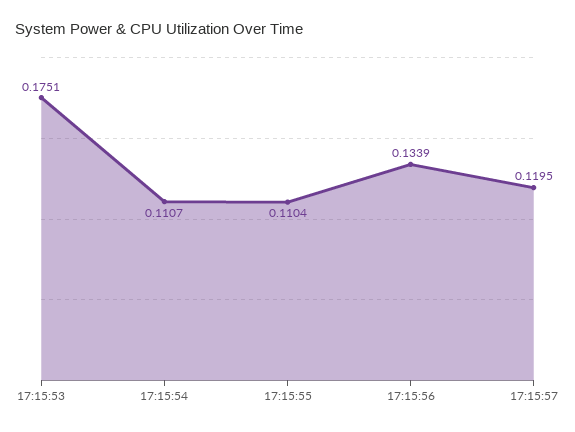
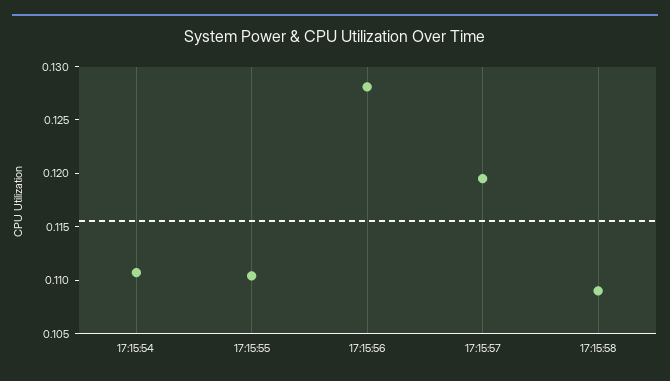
17:15:53: 0.1751 -> none
17:15:56: 0.1339 -> 0.128
17:15:58: none -> 0.109

